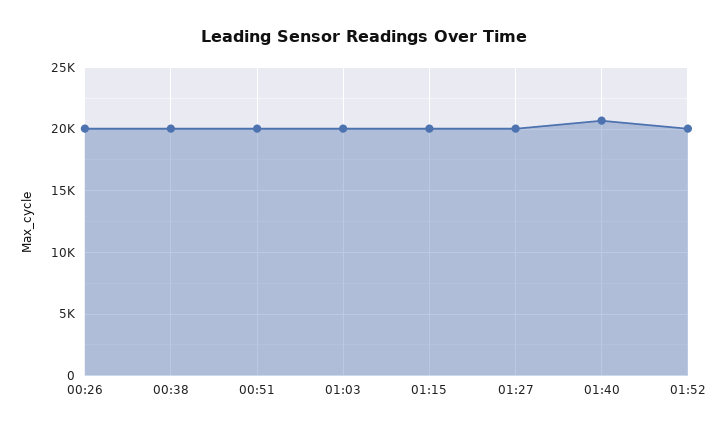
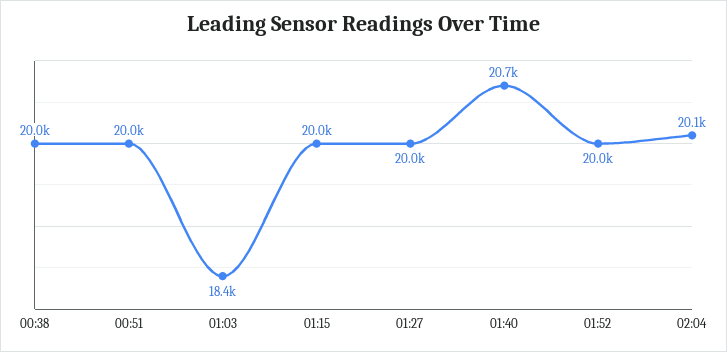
00:26: 20000 -> none
01:03: 20000 -> 18400
02:04: none -> 20100

